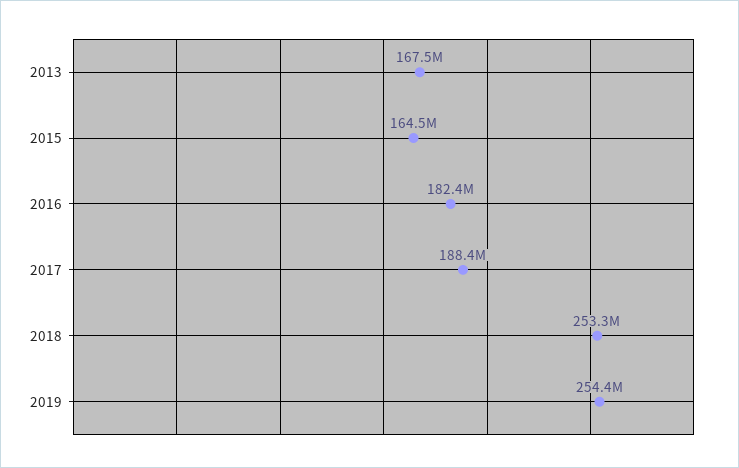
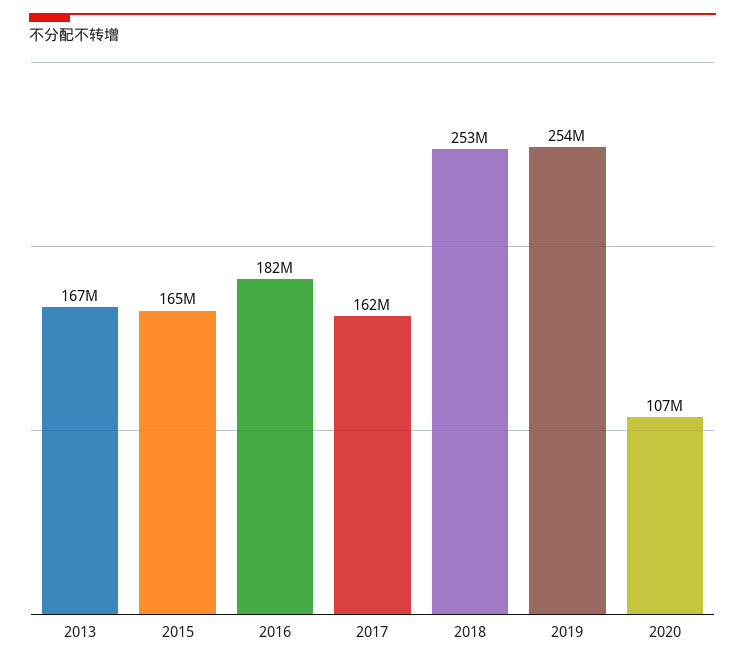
2017: 188400000 -> 162000000
2020: none -> 107000000

